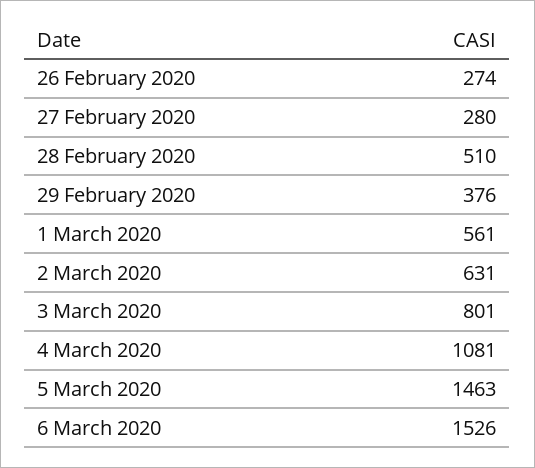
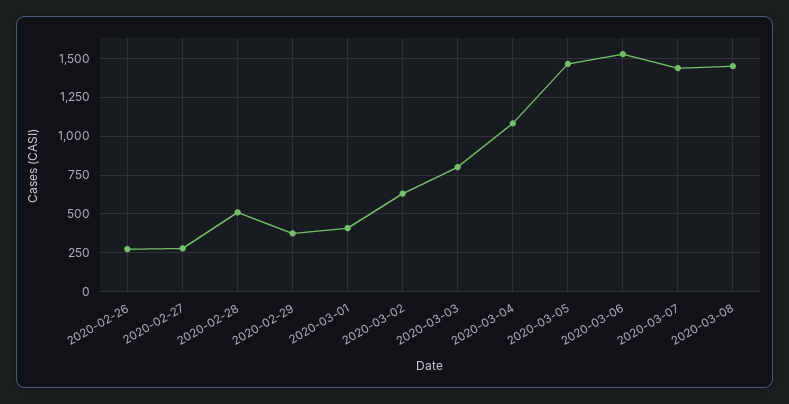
1 March 2020: 561 -> 400
2020-03-07: none -> 1450
2020-03-08: none -> 1450

